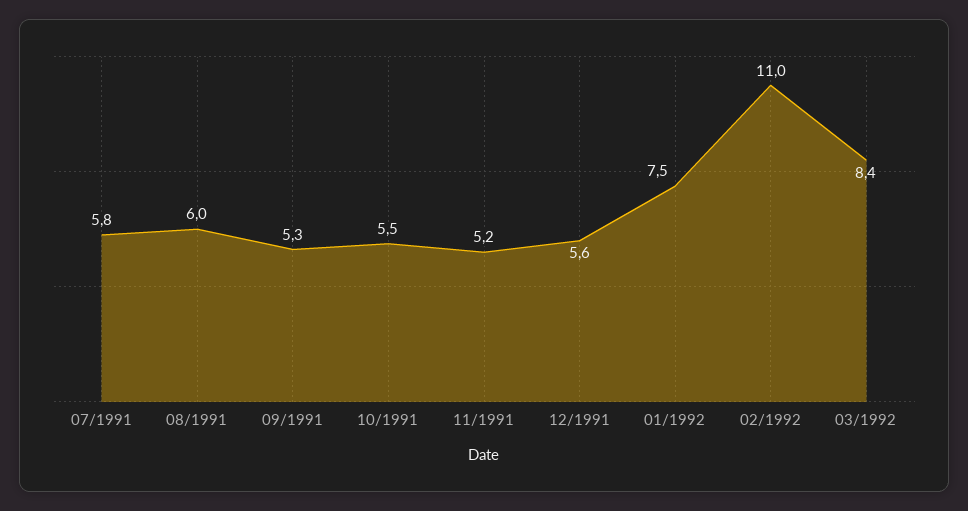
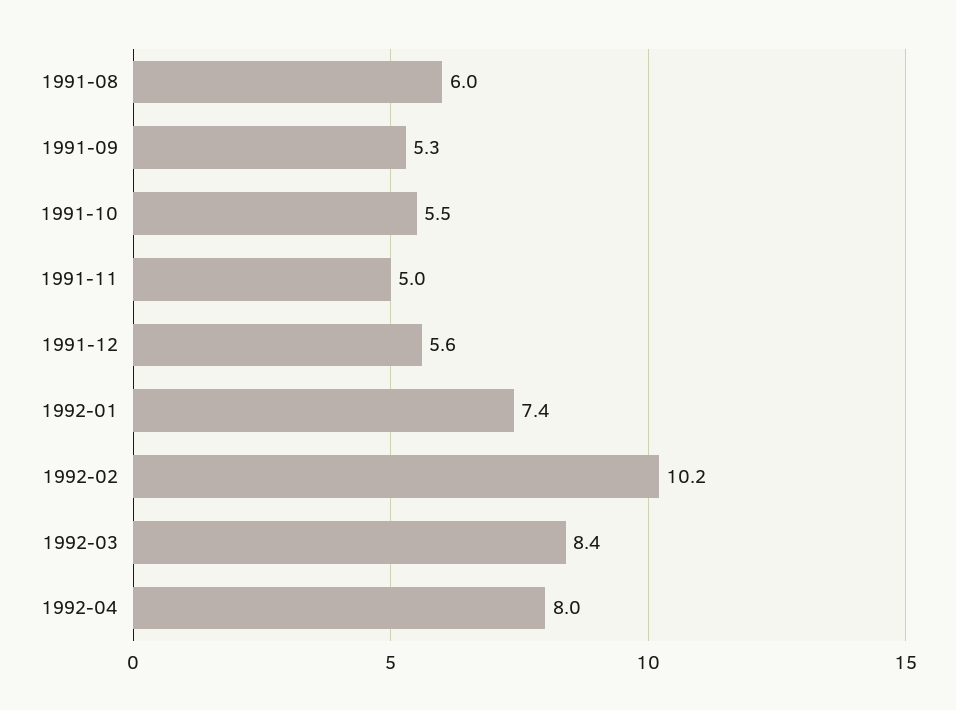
07/1991: 5.8 -> none
11/1991: 5.2 -> 5
01/1992: 7.5 -> 7.4
02/1992: 11 -> 10.2
1992-04: none -> 8

